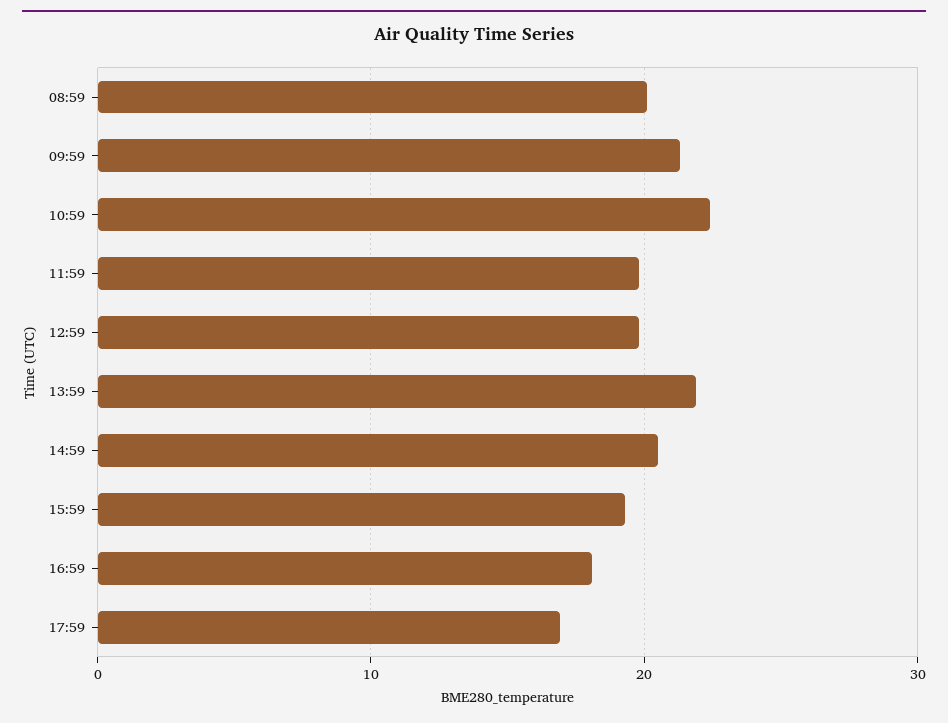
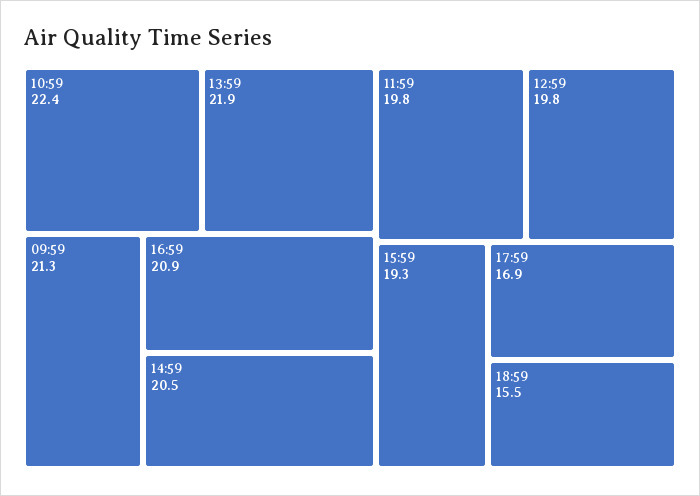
08:59: 20 -> none
16:59: 18 -> 20.9
18:59: none -> 15.5

